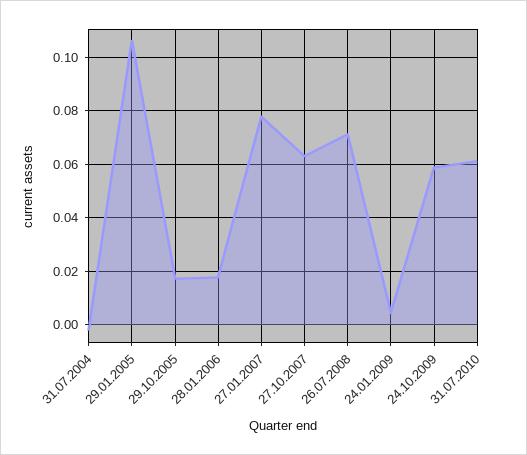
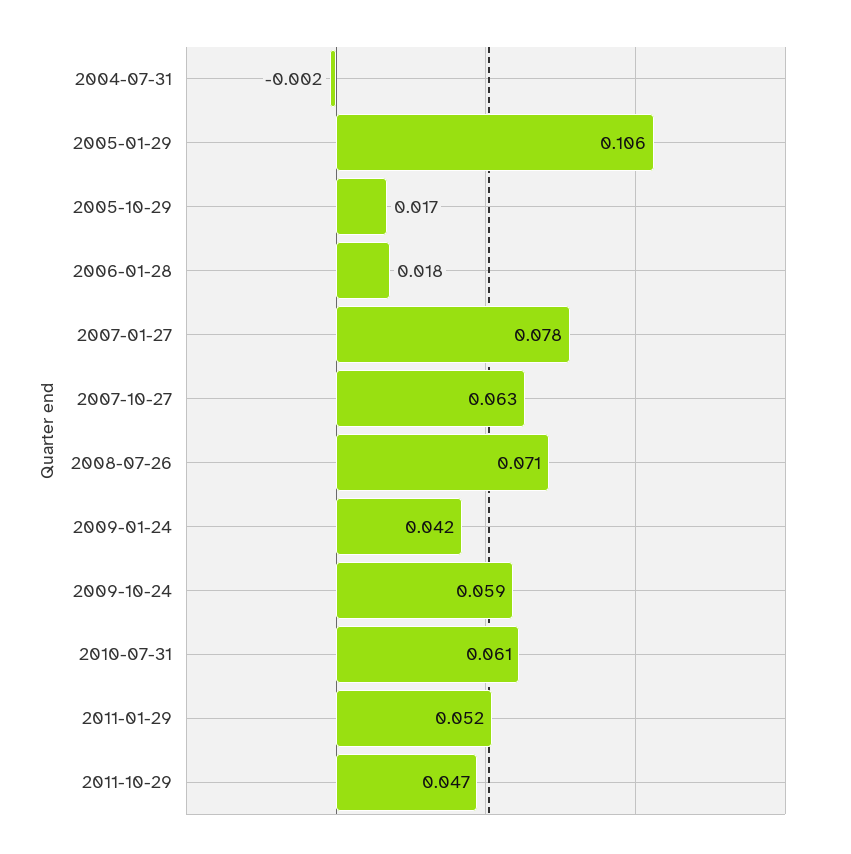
24.01.2009: 0.005 -> 0.042
2011-01-29: none -> 0.052
2011-10-29: none -> 0.047

